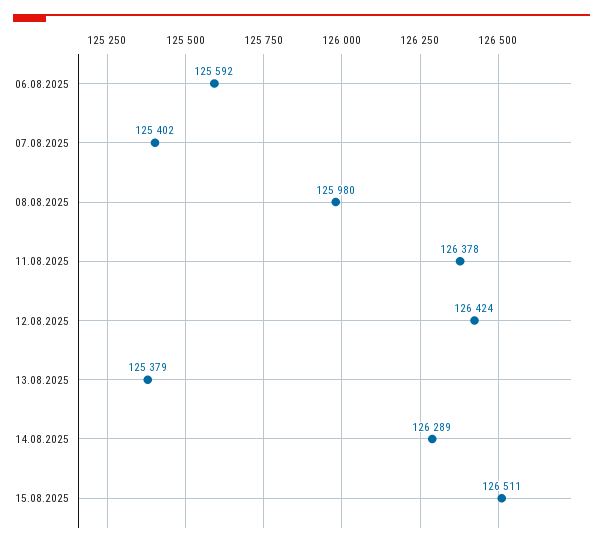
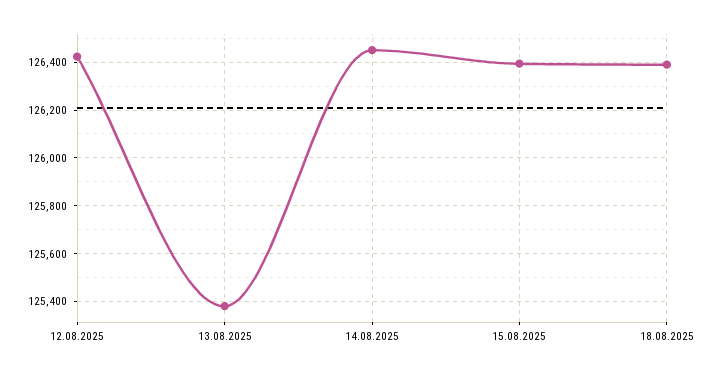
06.08.2025: 125592 -> none
07.08.2025: 125402 -> none
08.08.2025: 125980 -> none
11.08.2025: 126378 -> none
14.08.2025: 126289 -> 126450
15.08.2025: 126511 -> 126400
18.08.2025: none -> 126400

